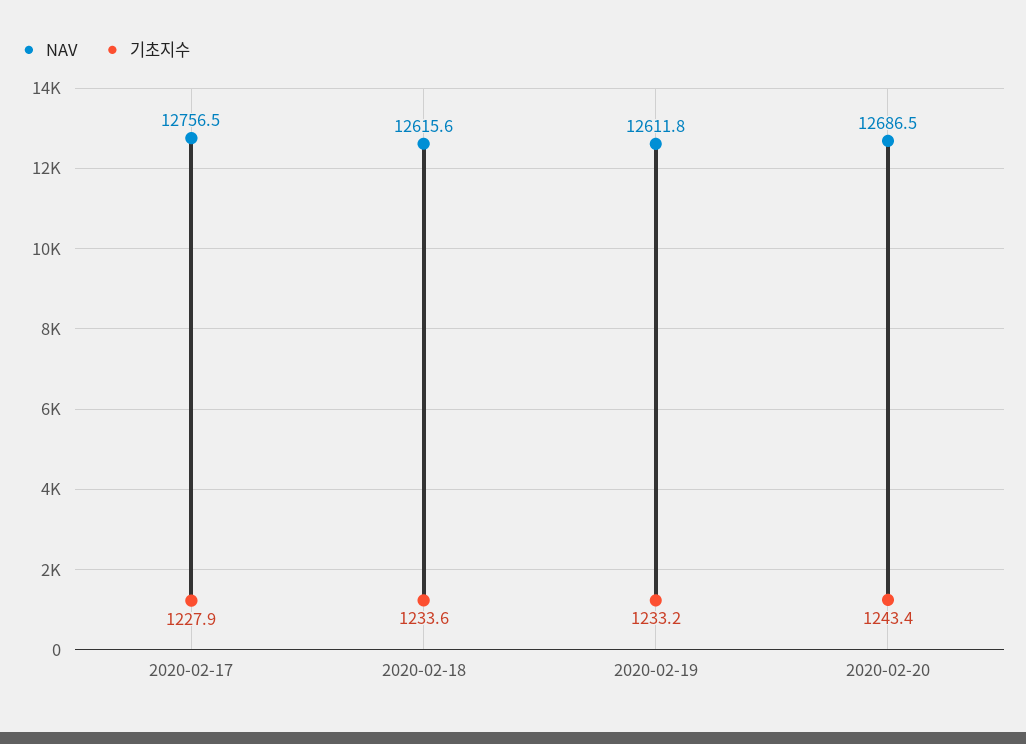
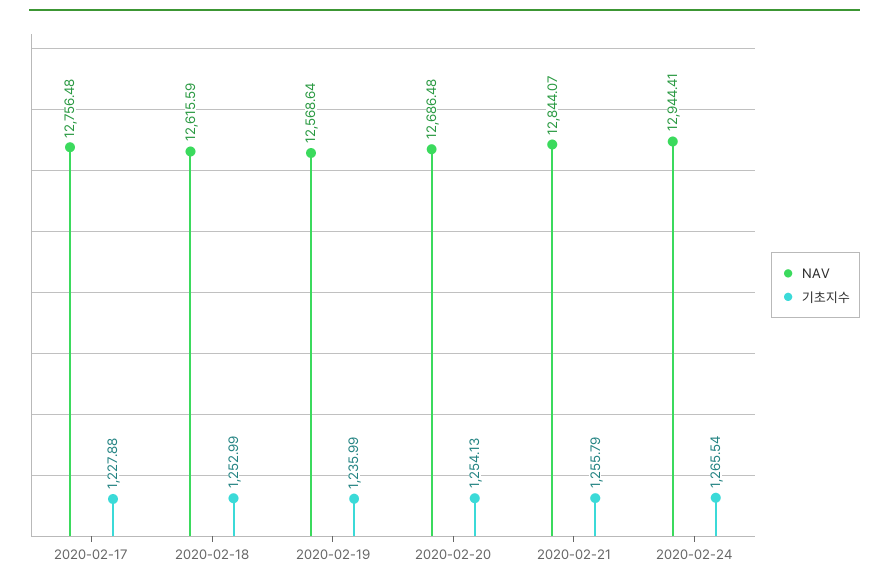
기초지수, 2020-02-18: 1233.6 -> 1252.99
NAV, 2020-02-19: 12611.8 -> 12568.64
기초지수, 2020-02-19: 1233.2 -> 1235.99
기초지수, 2020-02-20: 1243.4 -> 1254.13
NAV, 2020-02-21: none -> 12844.07
기초지수, 2020-02-21: none -> 1255.79
NAV, 2020-02-24: none -> 12944.41
기초지수, 2020-02-24: none -> 1265.54

